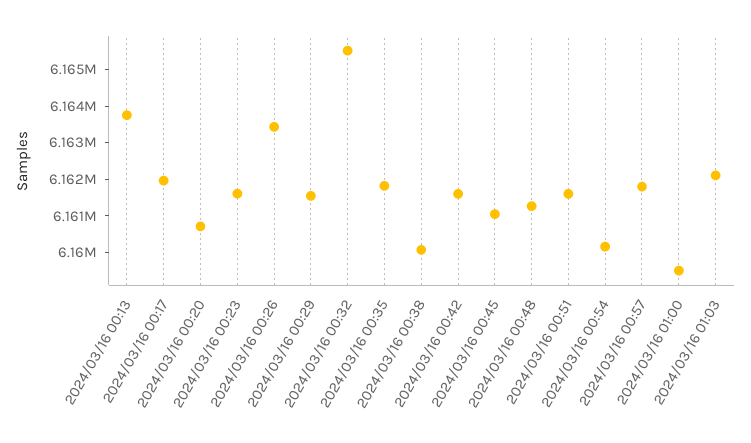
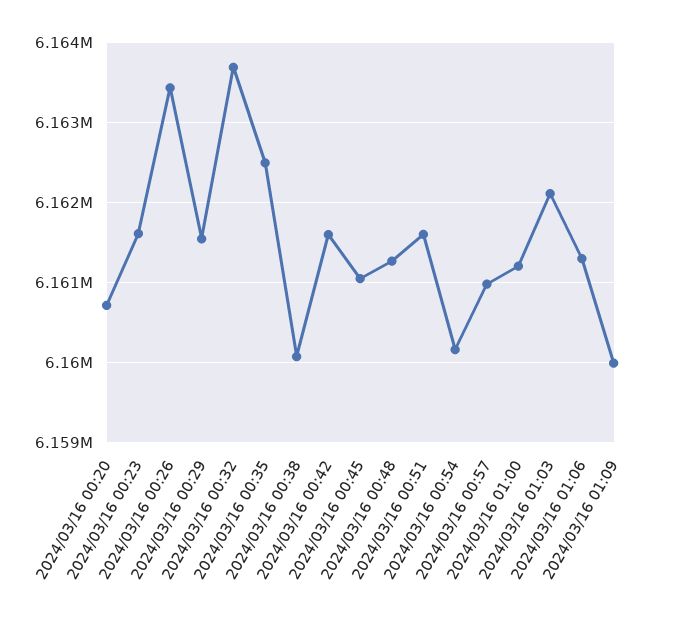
2024/03/16 00:13: 6163750 -> none
2024/03/16 00:17: 6162000 -> none
2024/03/16 00:32: 6165500 -> 6163700
2024/03/16 00:35: 6161750 -> 6162500
2024/03/16 00:57: 6161750 -> 6161000
2024/03/16 01:00: 6159500 -> 6161200
2024/03/16 01:06: none -> 6161300
2024/03/16 01:09: none -> 6160000

